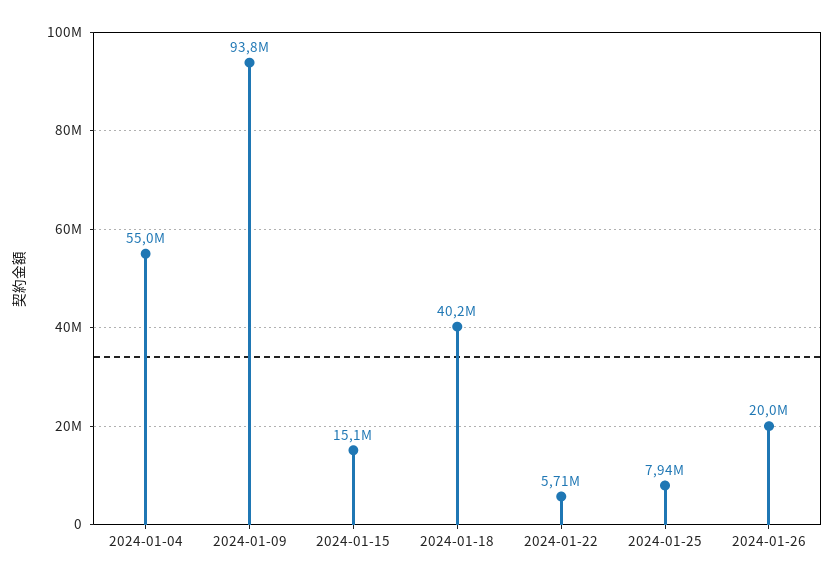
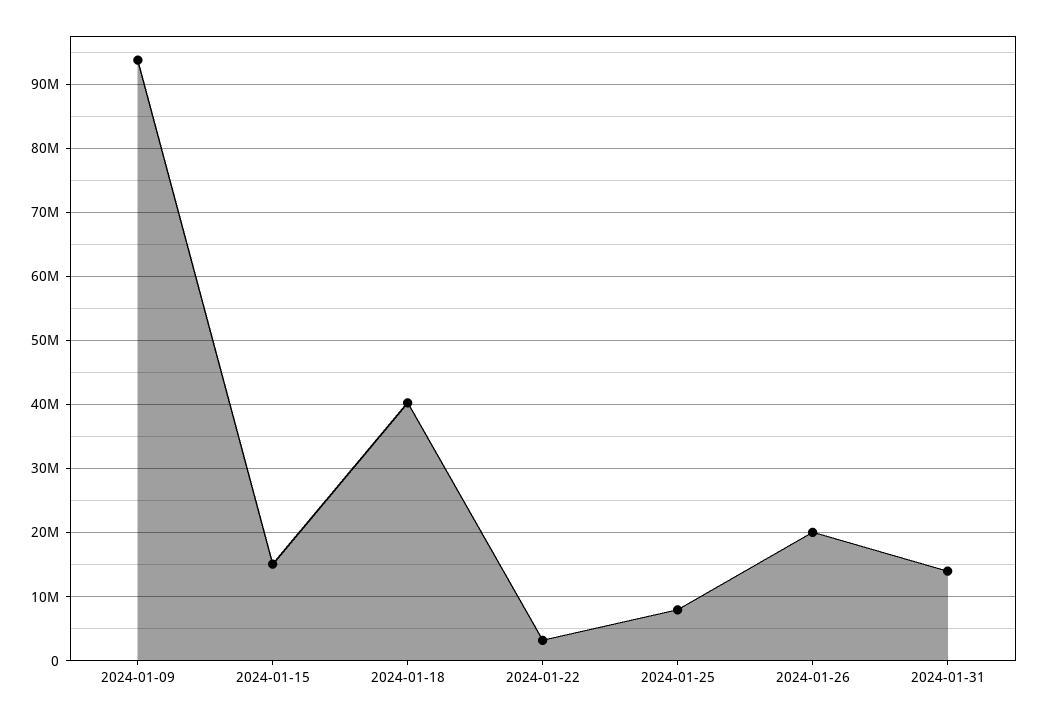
2024-01-04: 55000000 -> none
2024-01-22: 5710000 -> 3000000
2024-01-31: none -> 14000000

